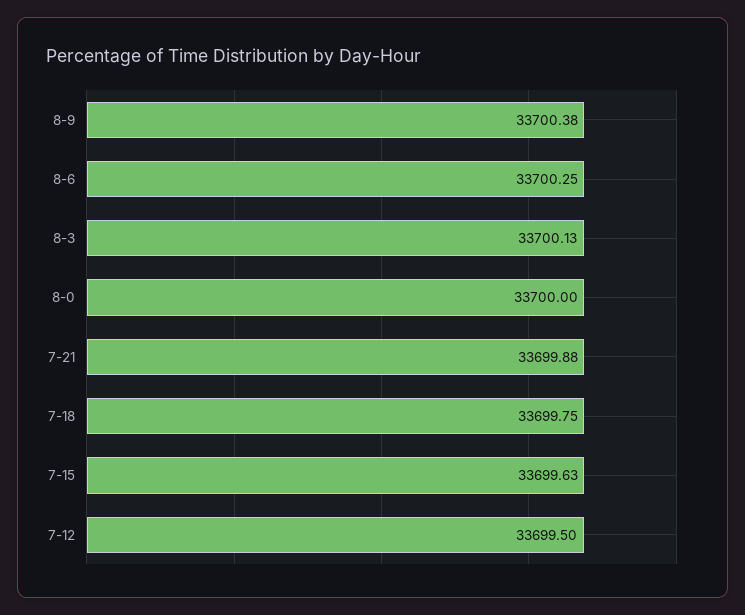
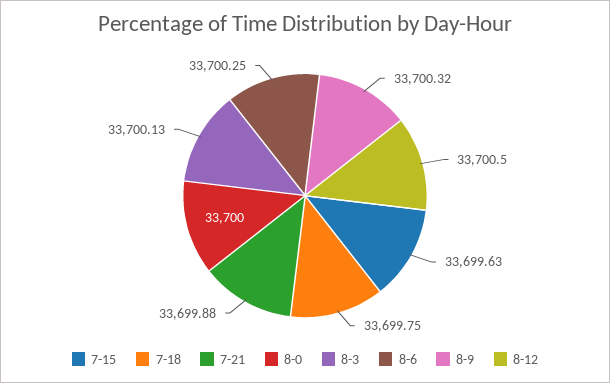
8-9: 33700.38 -> 33700.32
7-12: 33699.5 -> none
8-12: none -> 33700.5

